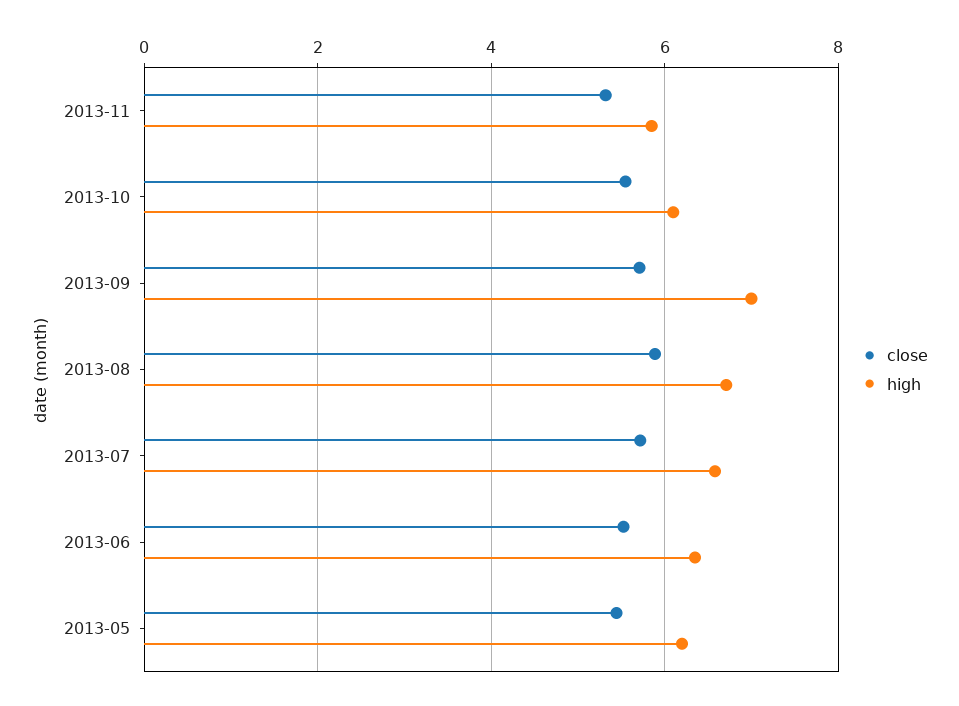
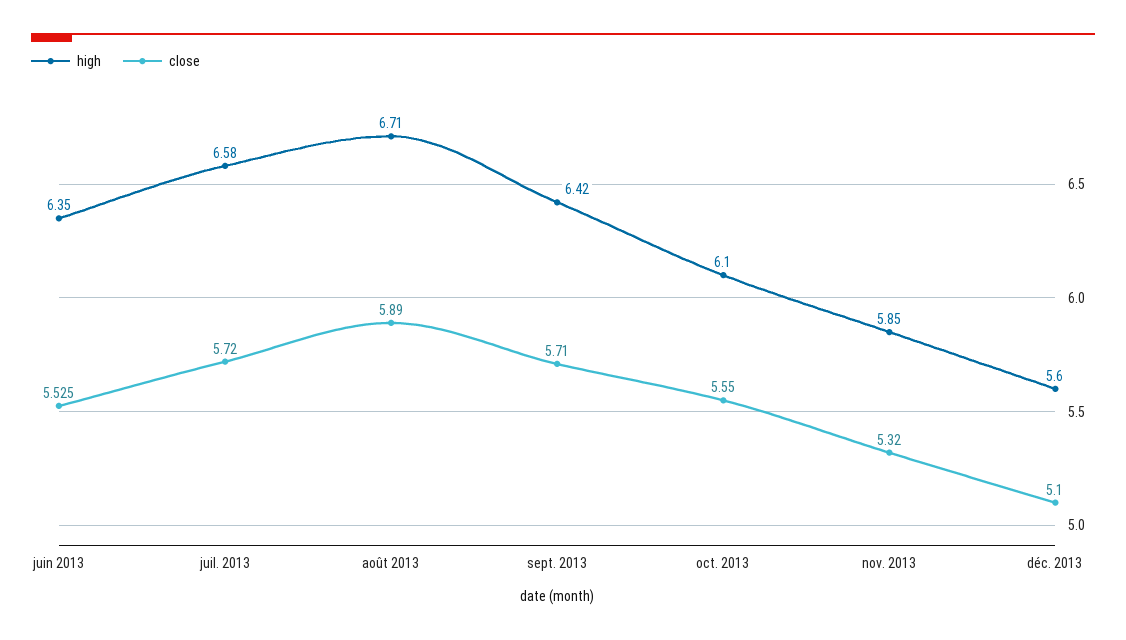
high, 2013-09: 7 -> 6.42
close, 2013-05: 5.4 -> none
high, 2013-05: 6.2 -> none
high, déc. 2013: none -> 5.6
close, déc. 2013: none -> 5.1

